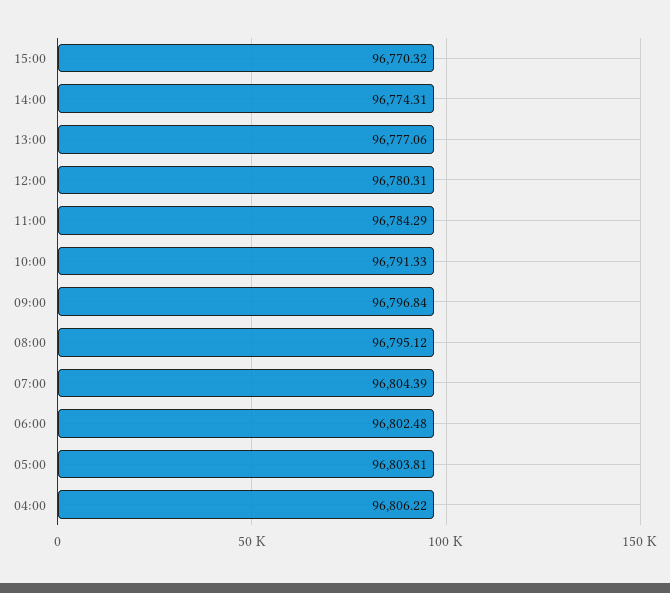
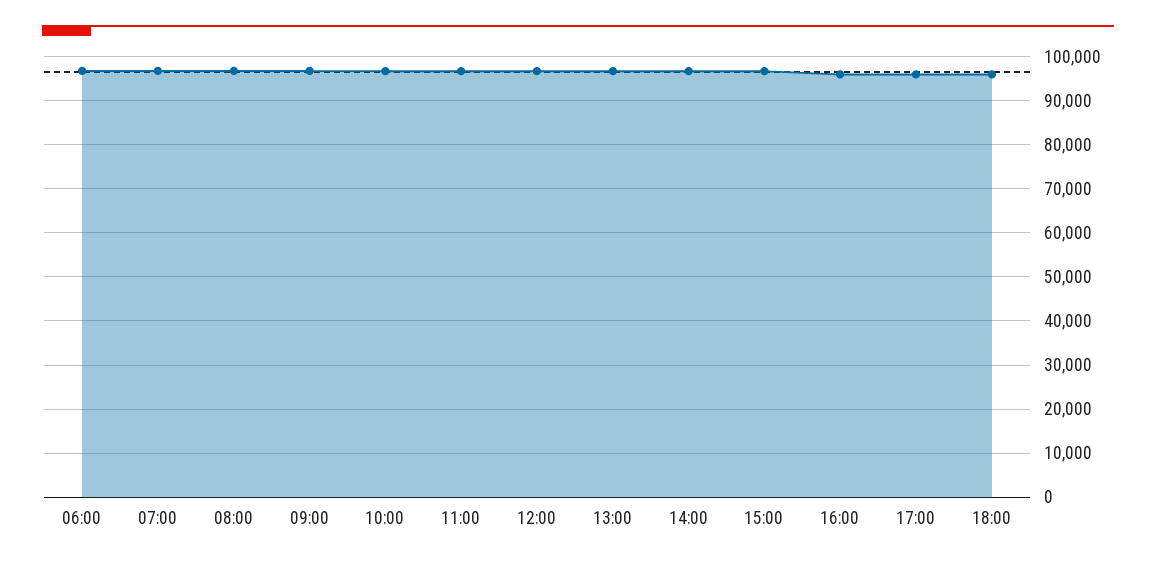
05:00: 96803.81 -> none
04:00: 96806.22 -> none
16:00: none -> 96000
17:00: none -> 96000
18:00: none -> 96000

